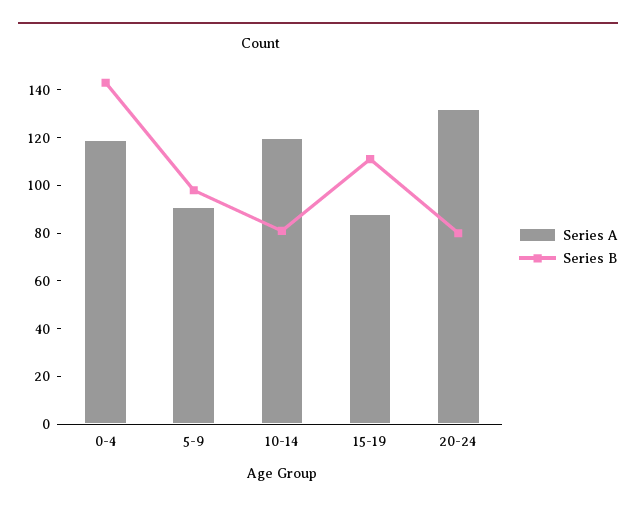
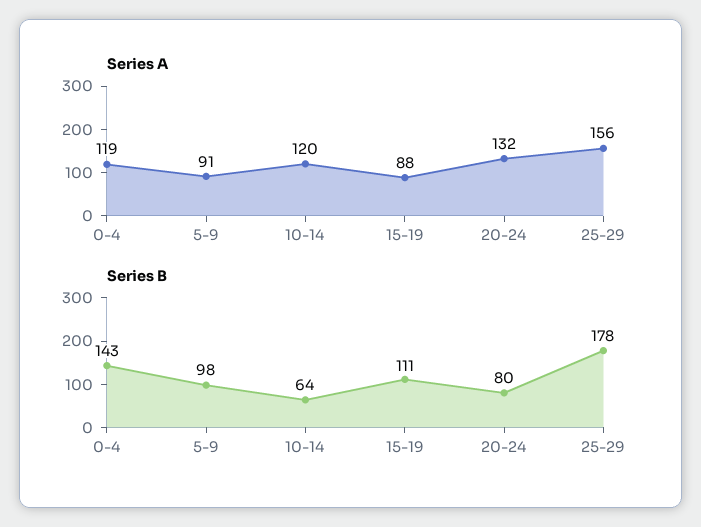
Series B, 10-14: 80 -> 64
Series A, 25-29: none -> 156
Series B, 25-29: none -> 178

